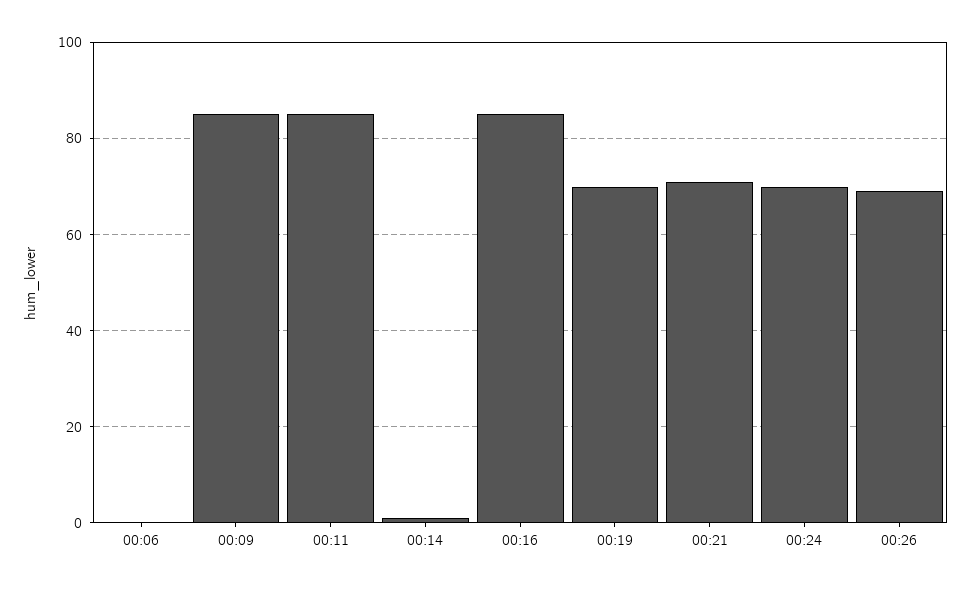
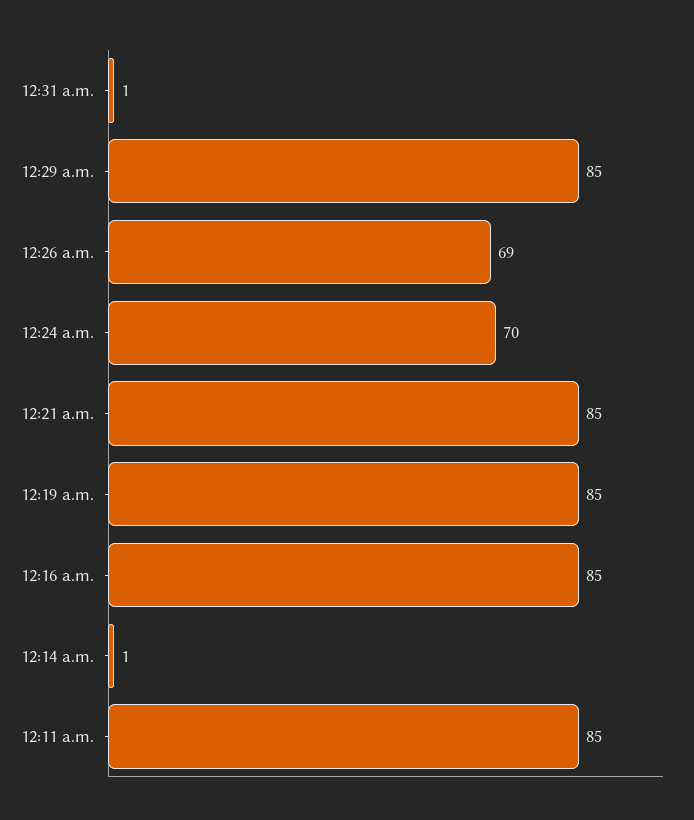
00:06: 0 -> none
00:09: 85 -> none
00:19: 70 -> 85
00:21: 70 -> 85
12:31 a.m.: none -> 1
12:29 a.m.: none -> 85

